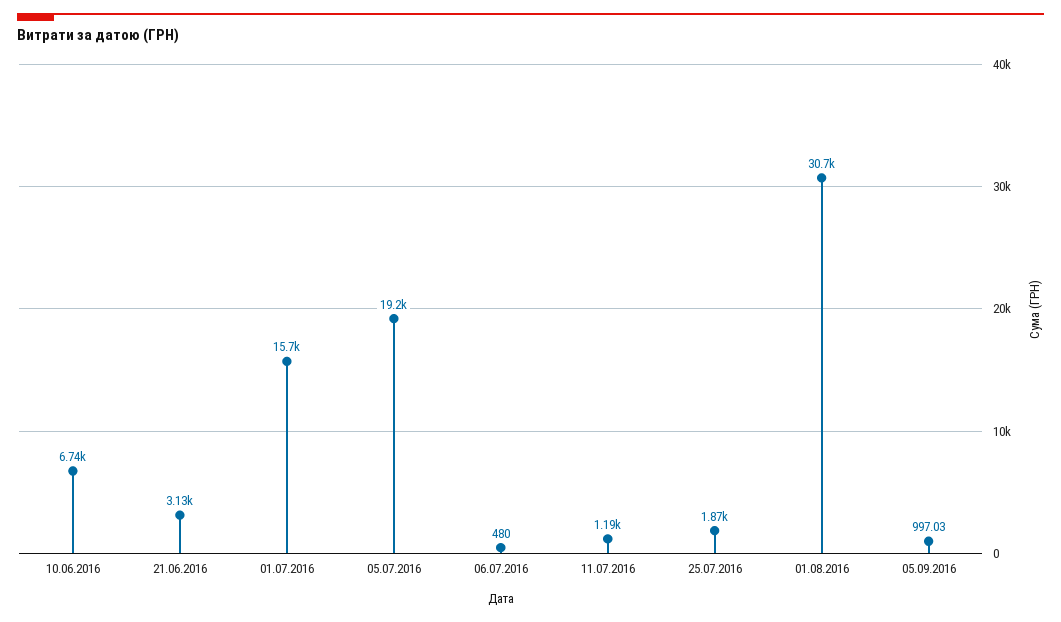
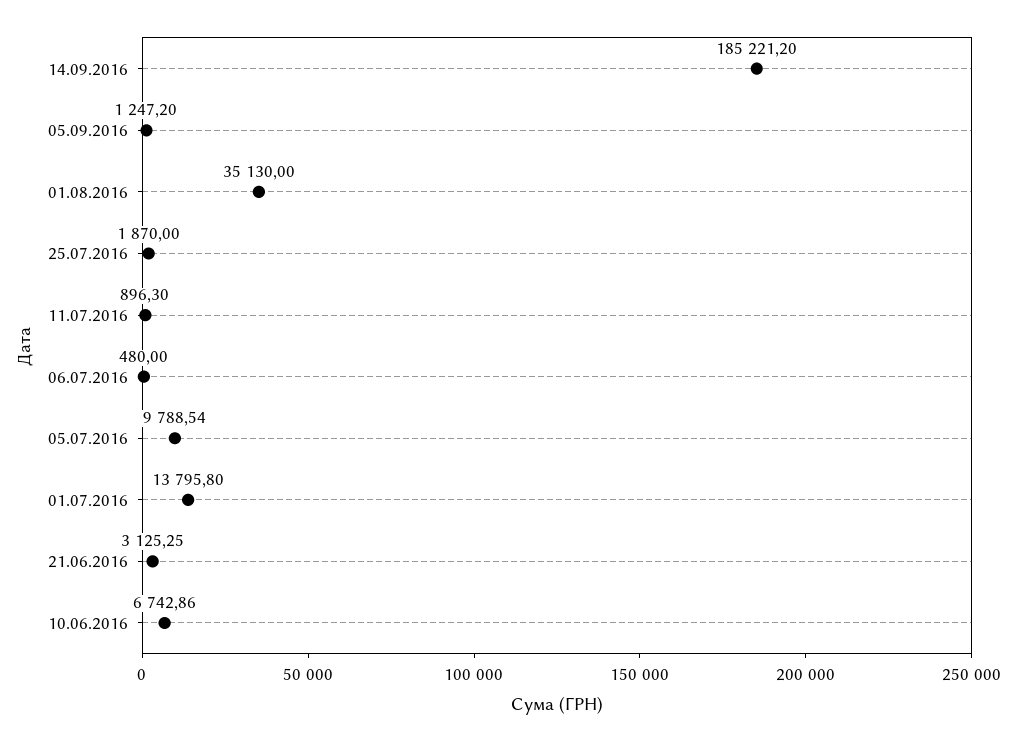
01.07.2016: 15700 -> 13795.8
05.07.2016: 19200 -> 9788.54
11.07.2016: 1190 -> 896.3
01.08.2016: 30700 -> 35130
05.09.2016: 997.03 -> 1247.2
14.09.2016: none -> 185221.2

